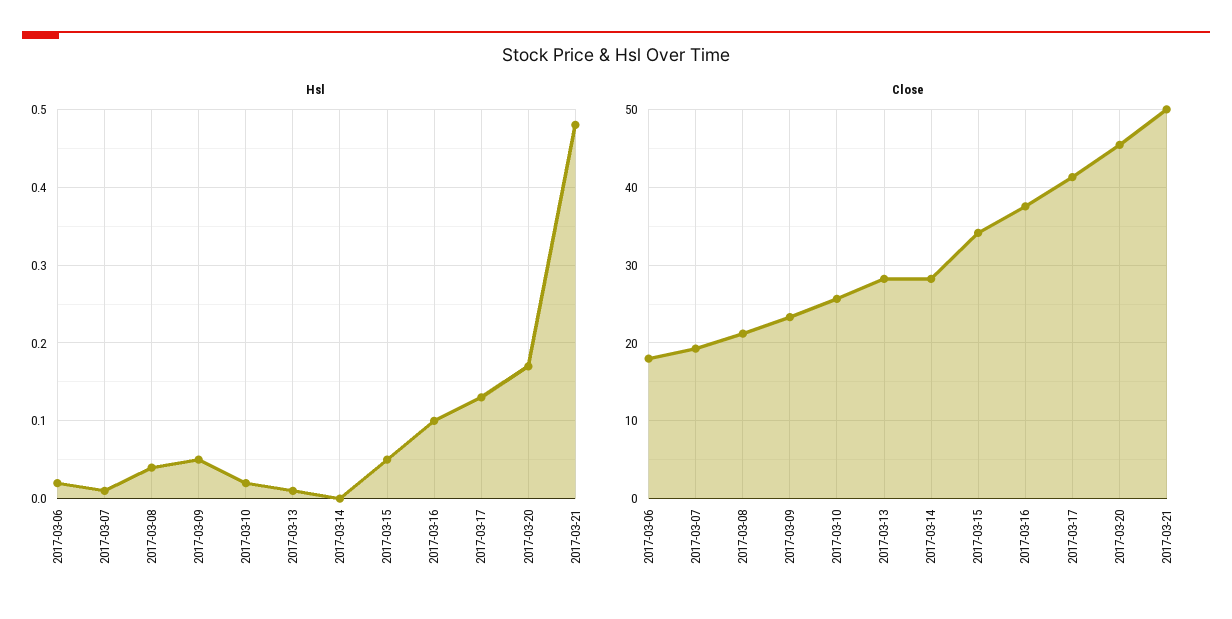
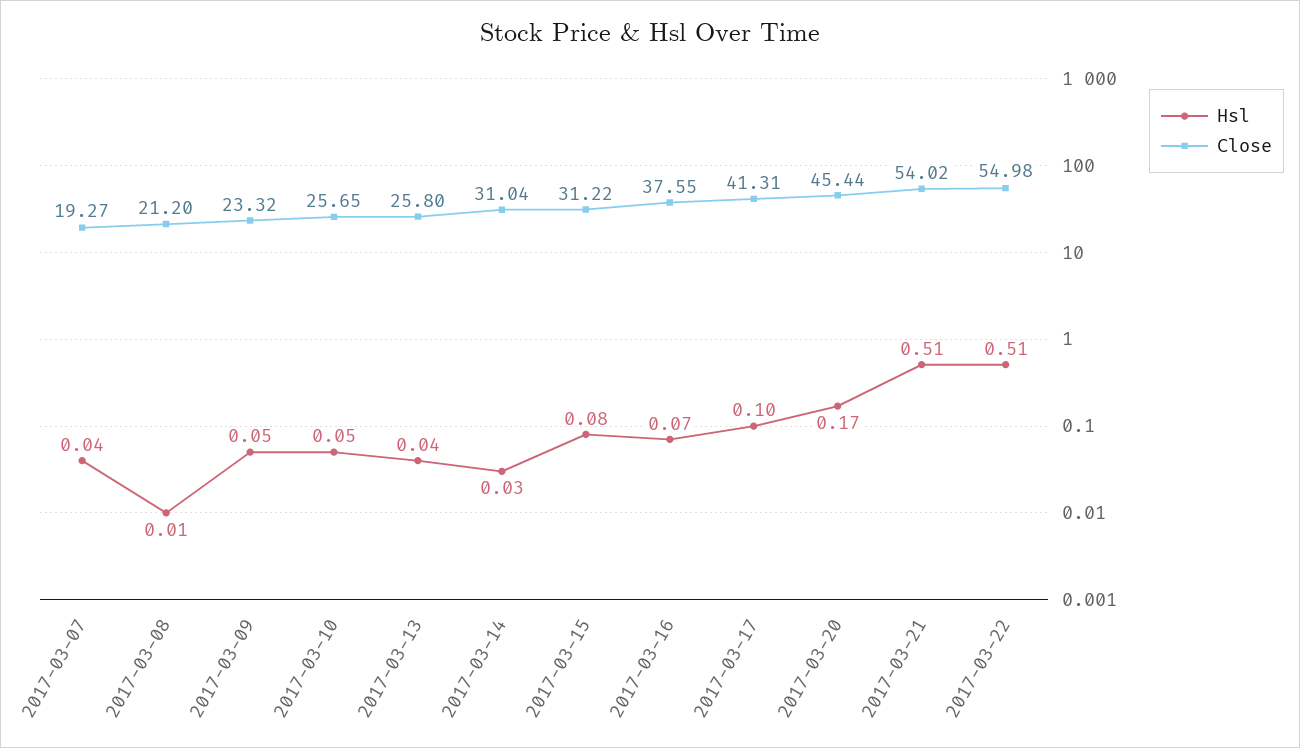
Hsl, 2017-03-06: 0.02 -> none
Hsl, 2017-03-07: 0.01 -> 0.04
Hsl, 2017-03-08: 0.04 -> 0.01
Hsl, 2017-03-10: 0.02 -> 0.05
Hsl, 2017-03-13: 0.01 -> 0.04
Hsl, 2017-03-14: 0 -> 0.03
Hsl, 2017-03-15: 0.05 -> 0.08
Hsl, 2017-03-16: 0.1 -> 0.07
Hsl, 2017-03-17: 0.13 -> 0.1
Hsl, 2017-03-21: 0.48 -> 0.51
Close, 2017-03-06: 18 -> none
Close, 2017-03-13: 28 -> 25.8
Close, 2017-03-14: 28 -> 31.04
Close, 2017-03-15: 34 -> 31.22
Close, 2017-03-21: 50 -> 54.02
Hsl, 2017-03-22: none -> 0.51
Close, 2017-03-22: none -> 54.98

